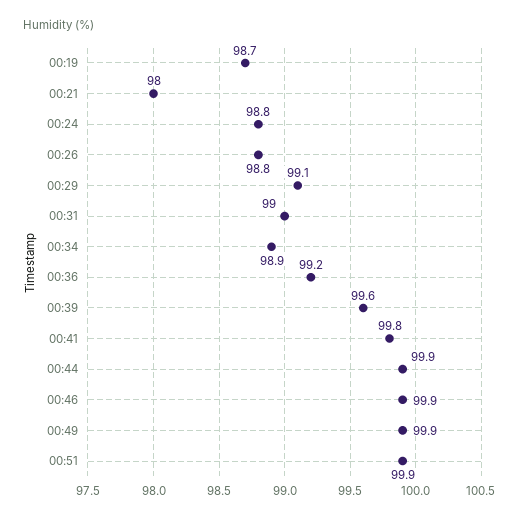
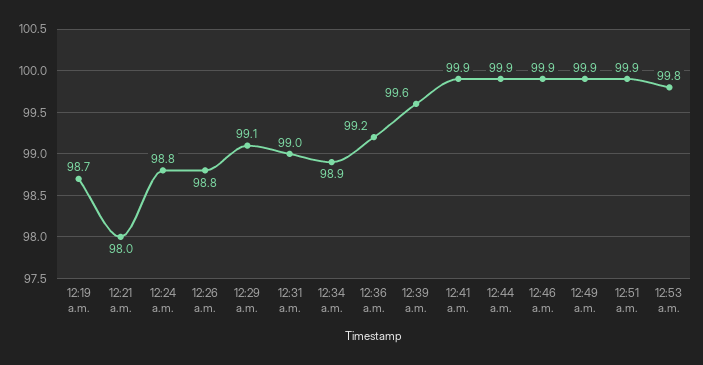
00:41: 99.8 -> 99.9
12:53 a.m.: none -> 99.8

